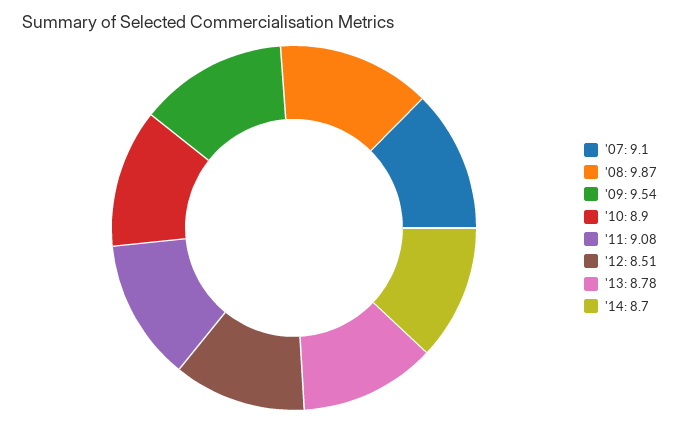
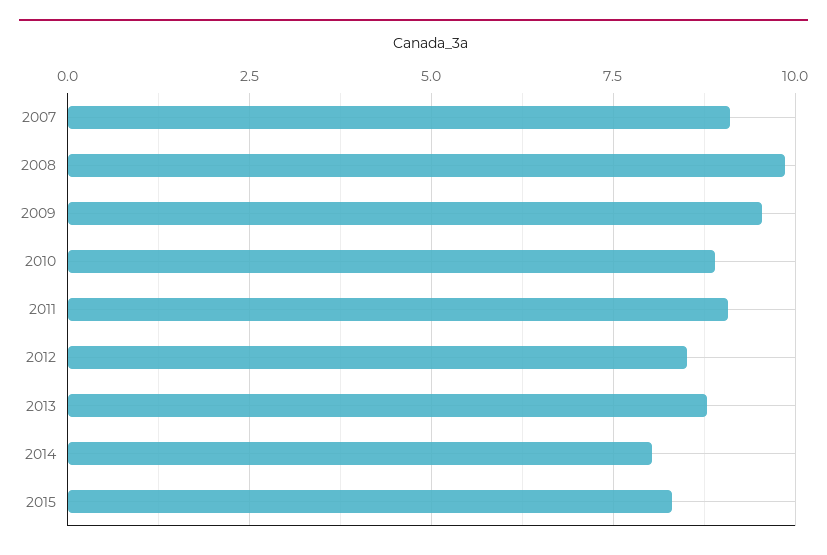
'14: 8.7 -> 8
2015: none -> 8.25

